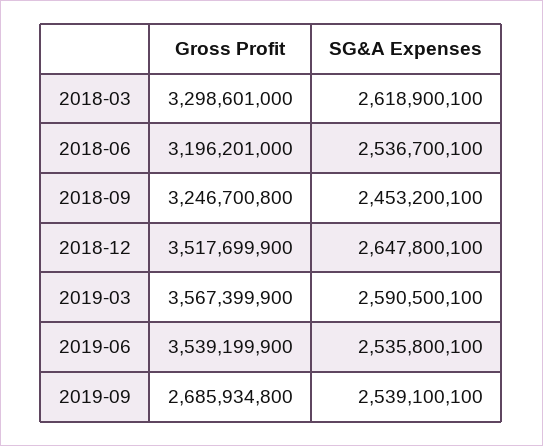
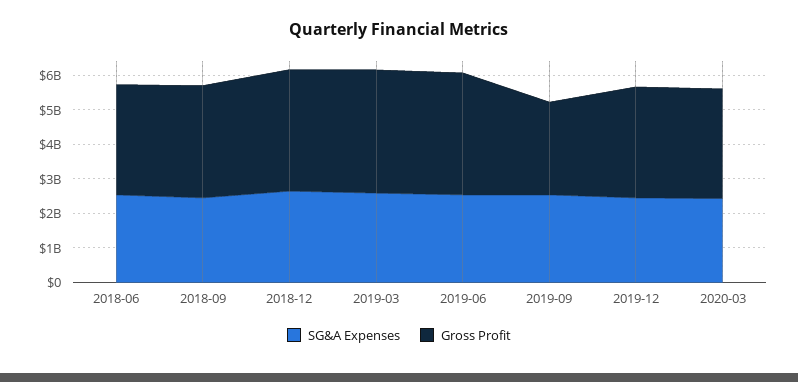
Gross Profit, 2018-03: 3298601000 -> none
SG&A Expenses, 2018-03: 2618900100 -> none
SG&A Expenses, 2019-12: none -> 2500000000
Gross Profit, 2019-12: none -> 3250000000
SG&A Expenses, 2020-03: none -> 2500000000
Gross Profit, 2020-03: none -> 3250000000

